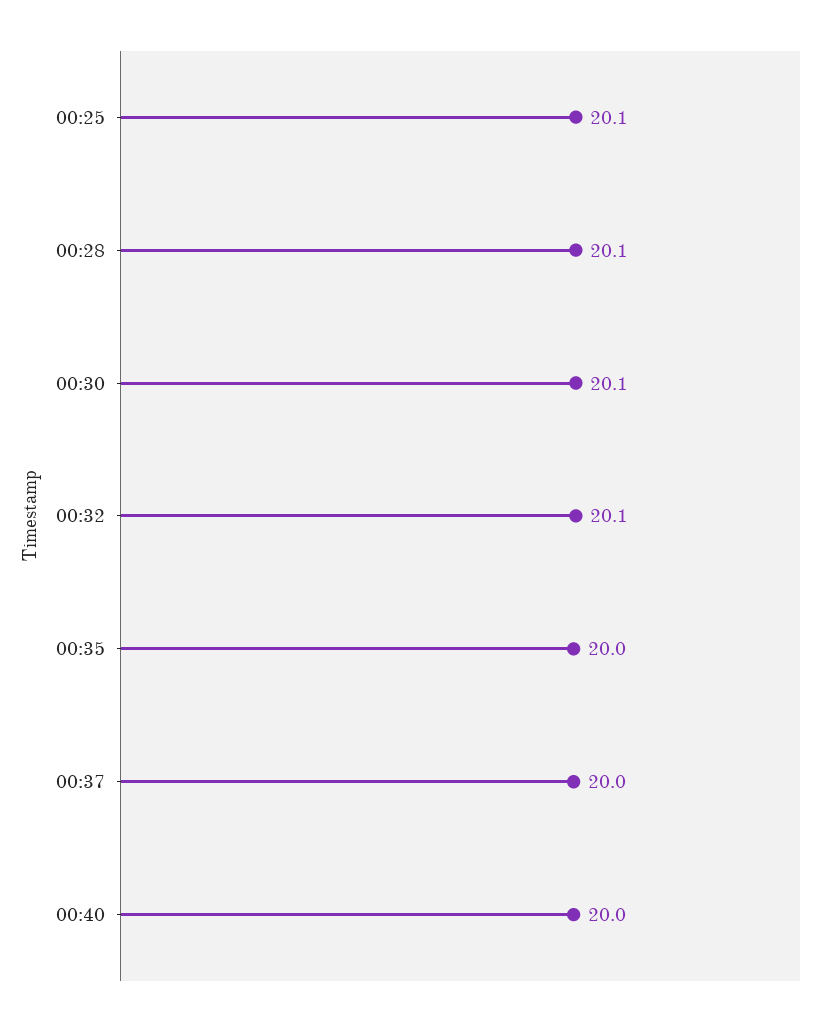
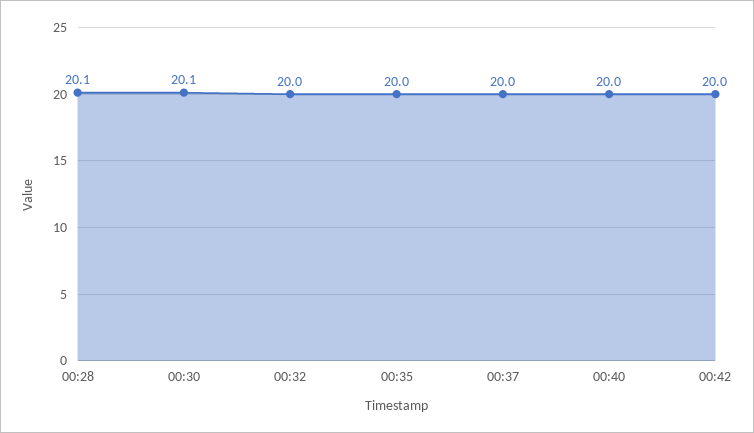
00:25: 20.1 -> none
00:32: 20.1 -> 20
00:42: none -> 20

